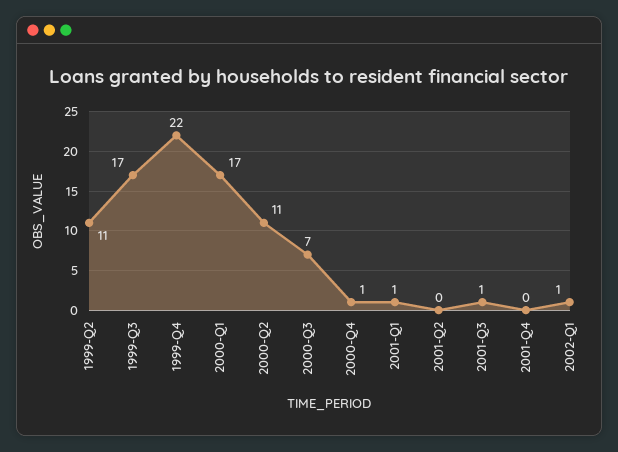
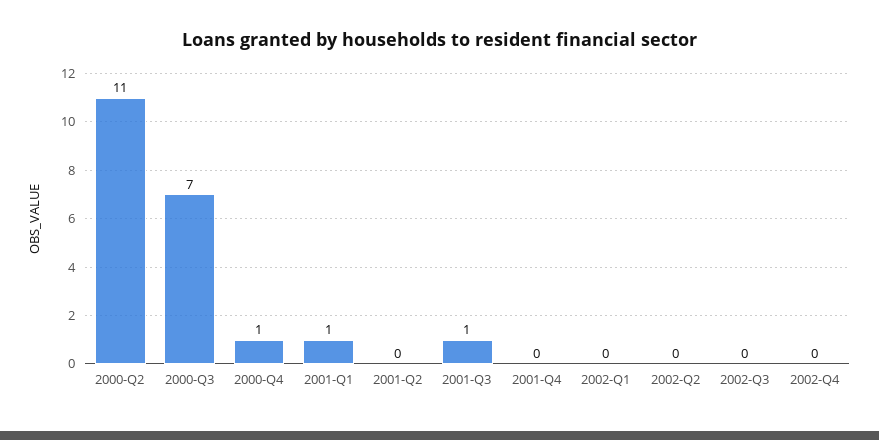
1999-Q2: 11 -> none
1999-Q3: 17 -> none
1999-Q4: 22 -> none
2000-Q1: 17 -> none
2002-Q1: 1 -> 0
2002-Q2: none -> 0
2002-Q3: none -> 0
2002-Q4: none -> 0

